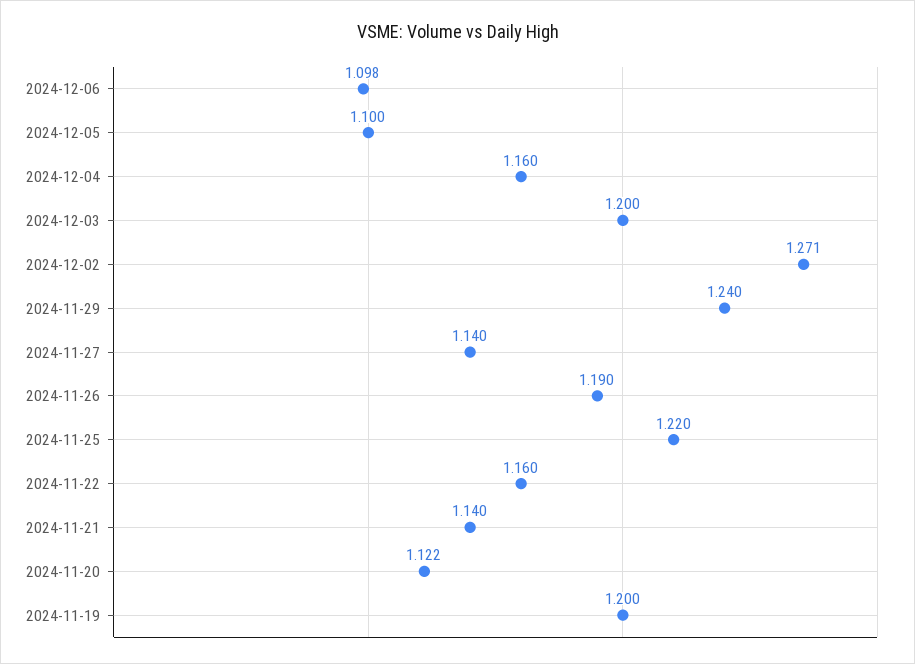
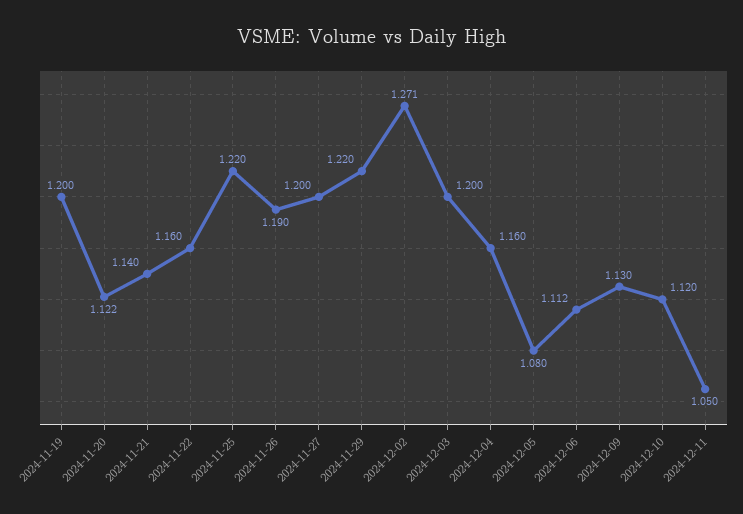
2024-12-06: 1.098 -> 1.112
2024-12-05: 1.1 -> 1.08
2024-11-29: 1.24 -> 1.22
2024-11-27: 1.14 -> 1.2
2024-12-09: none -> 1.13
2024-12-10: none -> 1.12
2024-12-11: none -> 1.05

